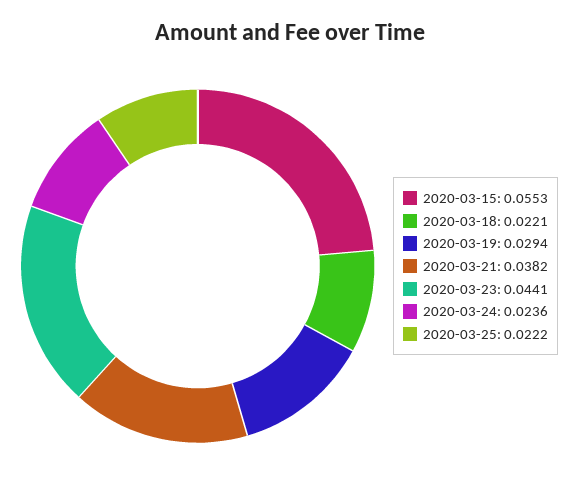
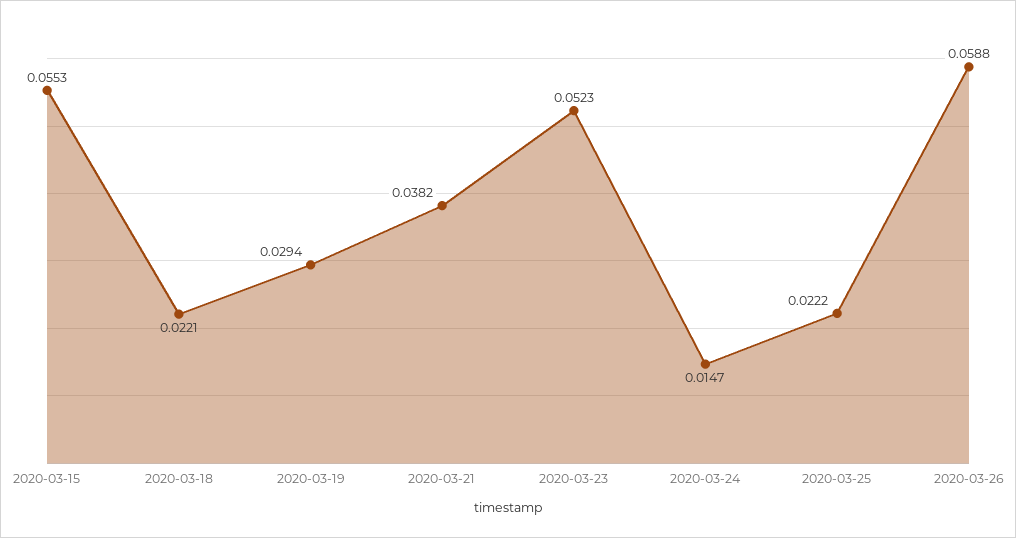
2020-03-23: 0.0441 -> 0.0523
2020-03-24: 0.0236 -> 0.0147
2020-03-26: none -> 0.0588

